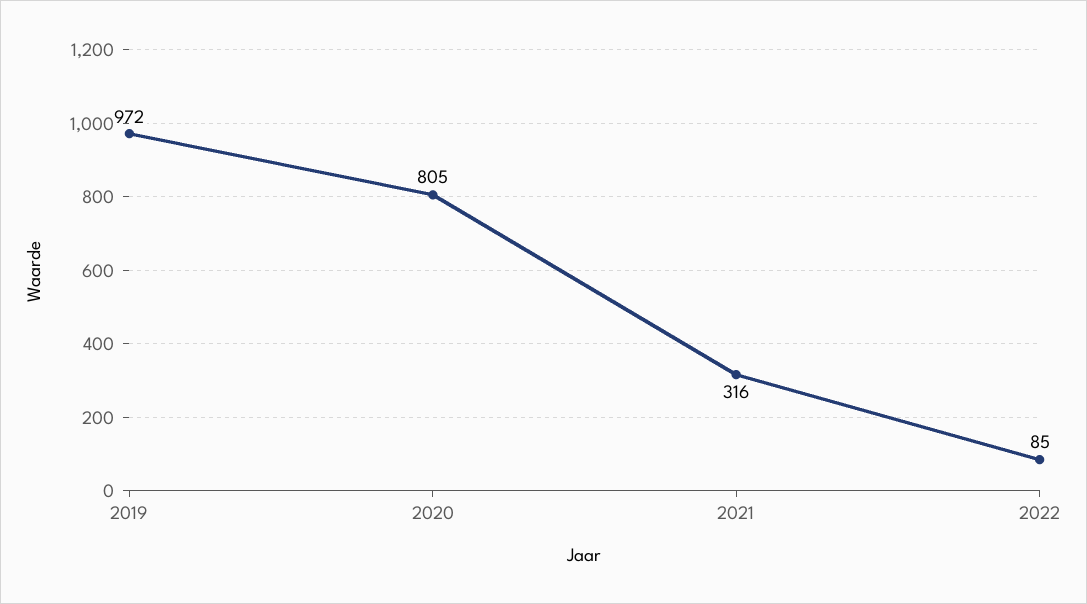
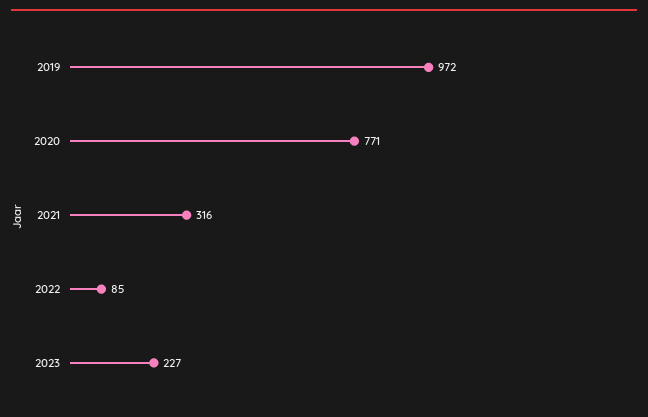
2020: 805 -> 771
2023: none -> 227

